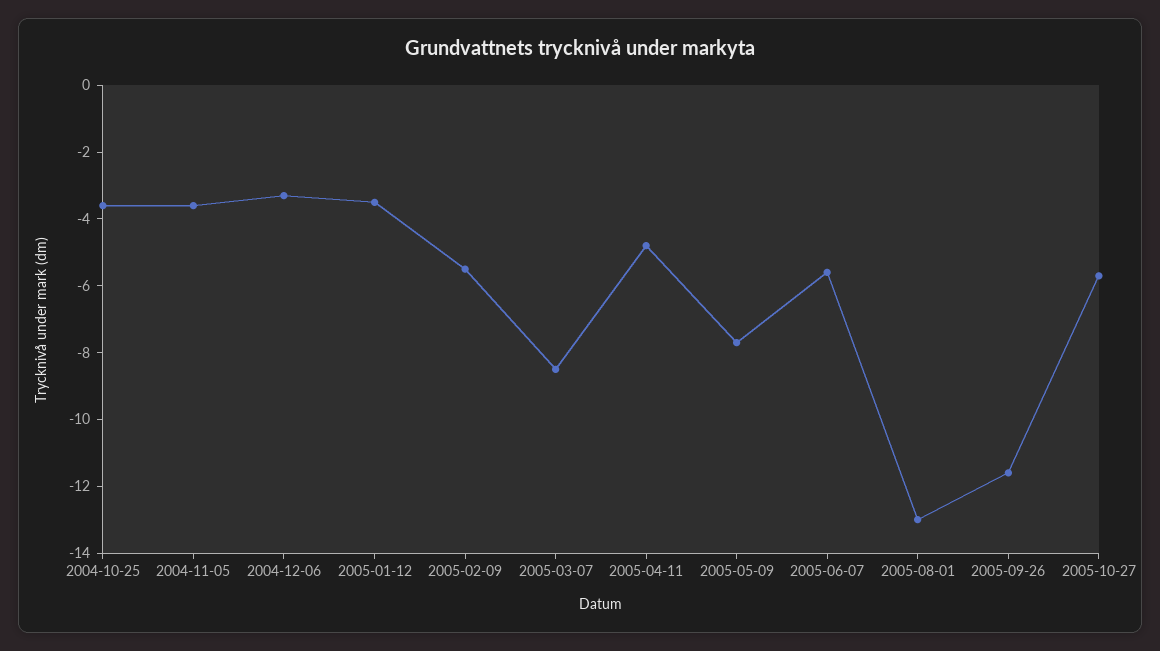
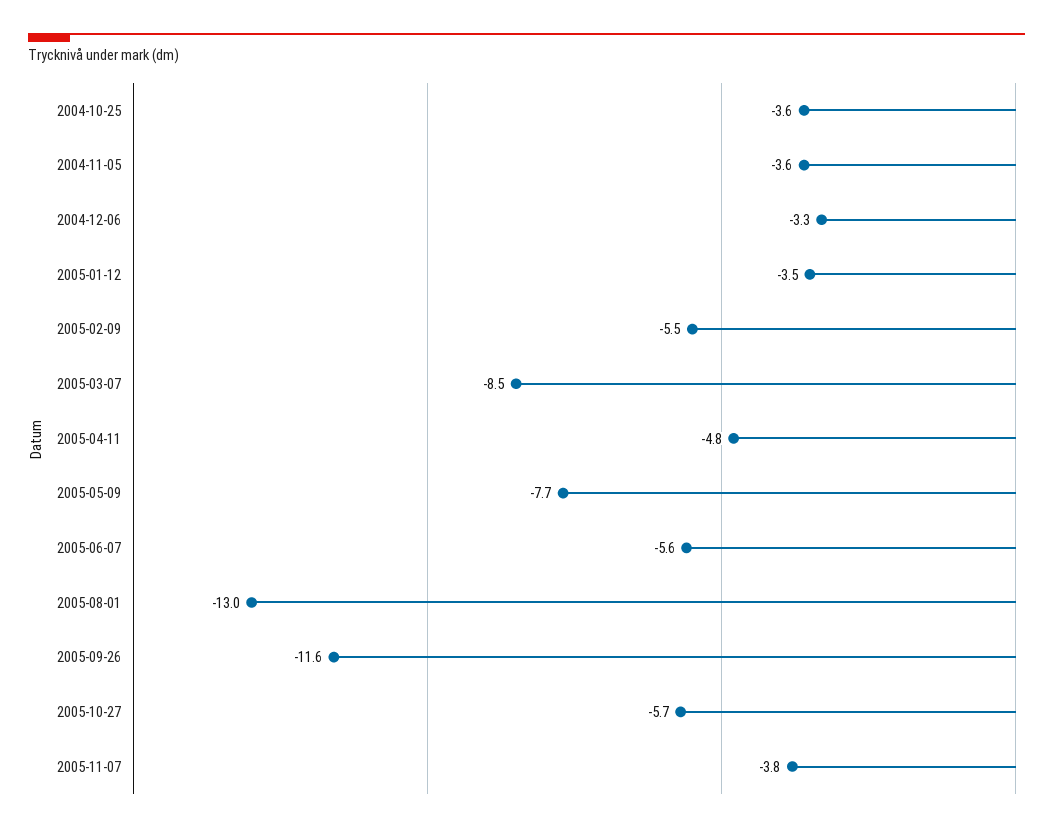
2005-11-07: none -> -3.8

